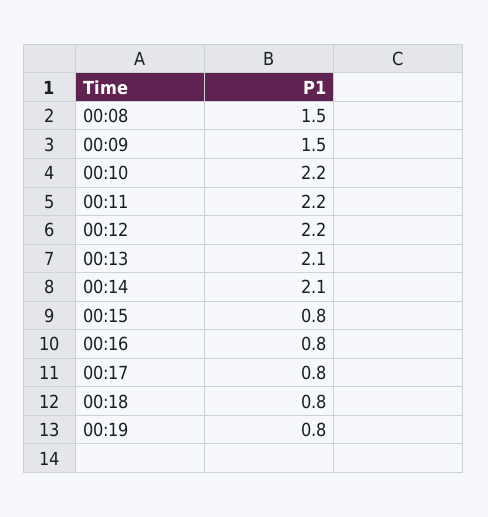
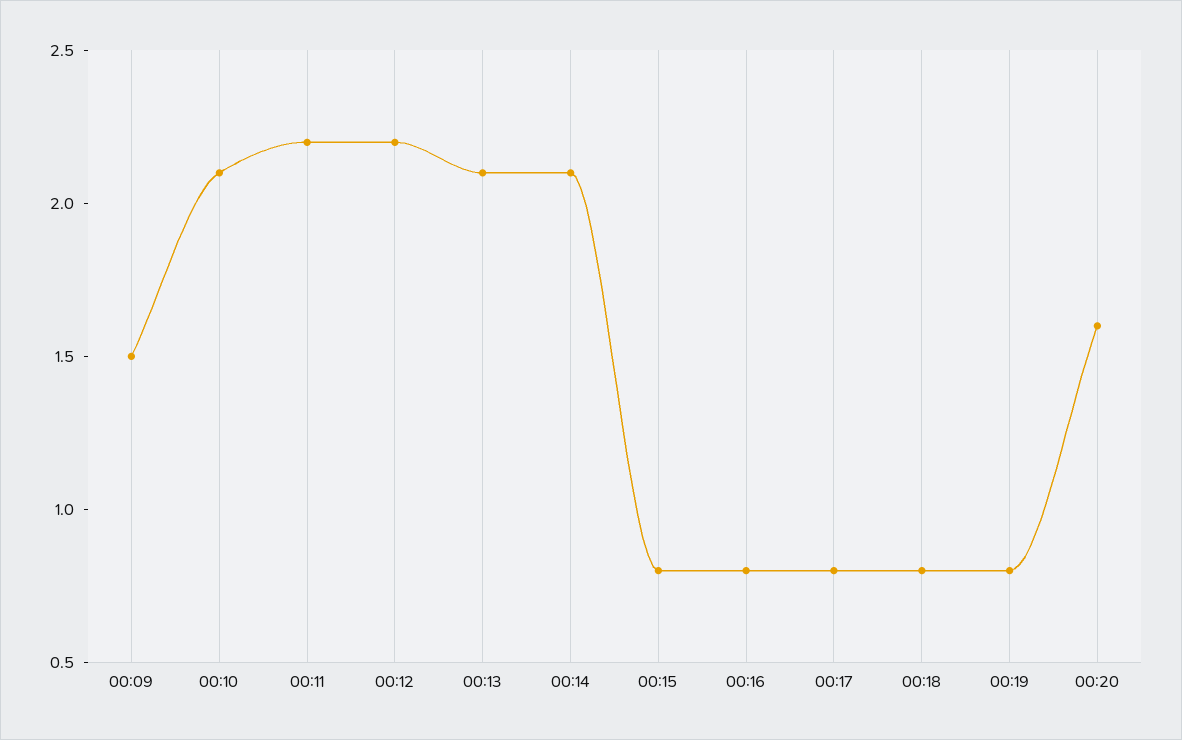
00:08: 1.5 -> none
00:10: 2.2 -> 2.1
00:20: none -> 1.6

